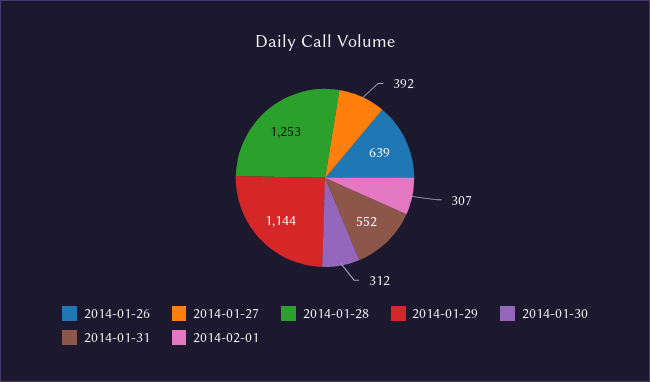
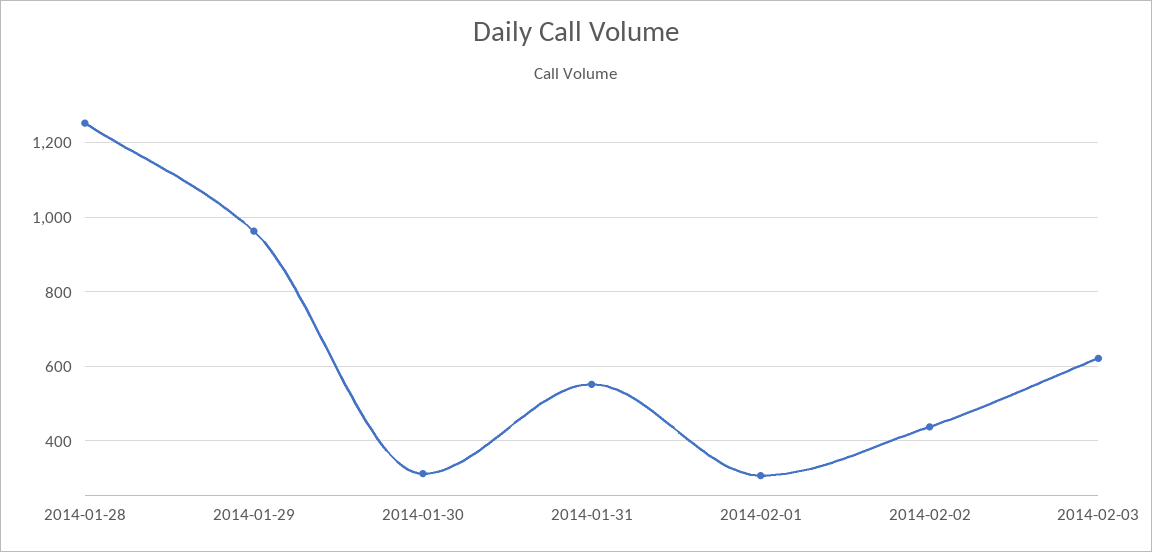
2014-01-26: 639 -> none
2014-01-27: 392 -> none
2014-01-29: 1144 -> 960
2014-02-02: none -> 440
2014-02-03: none -> 620

